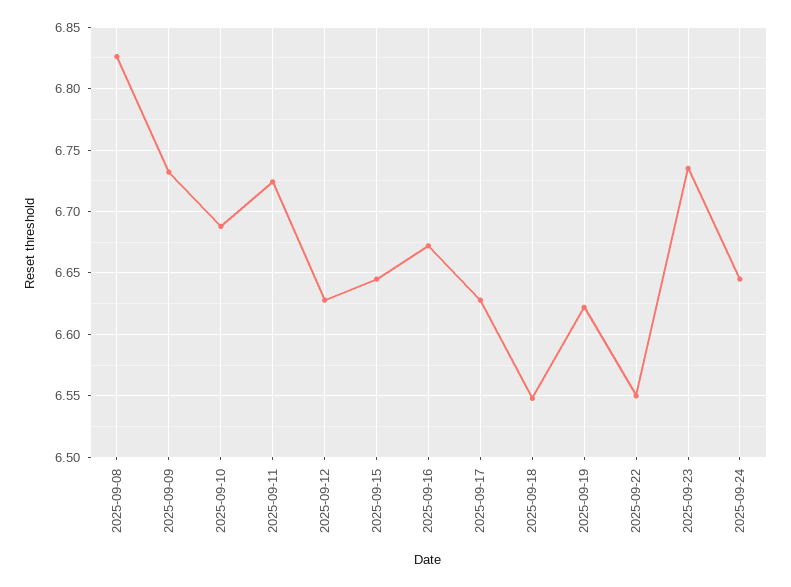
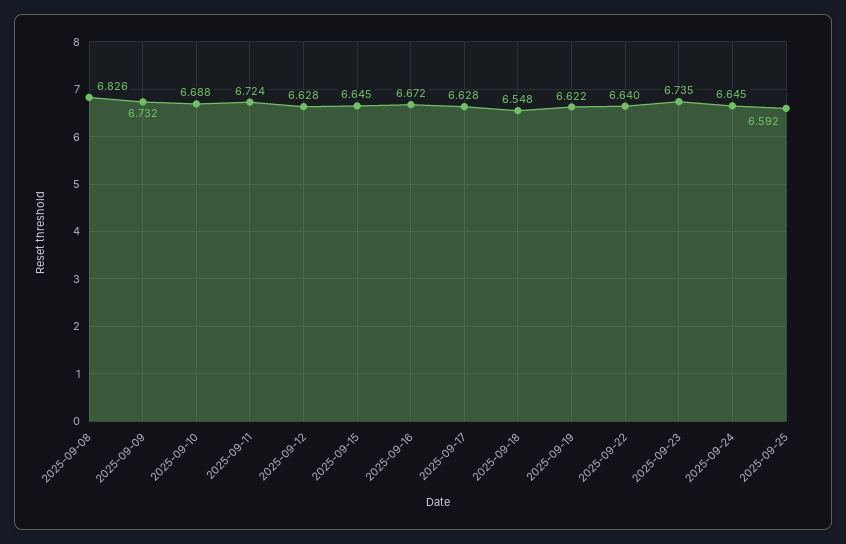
2025-09-22: 6.55 -> 6.64
2025-09-25: none -> 6.592

